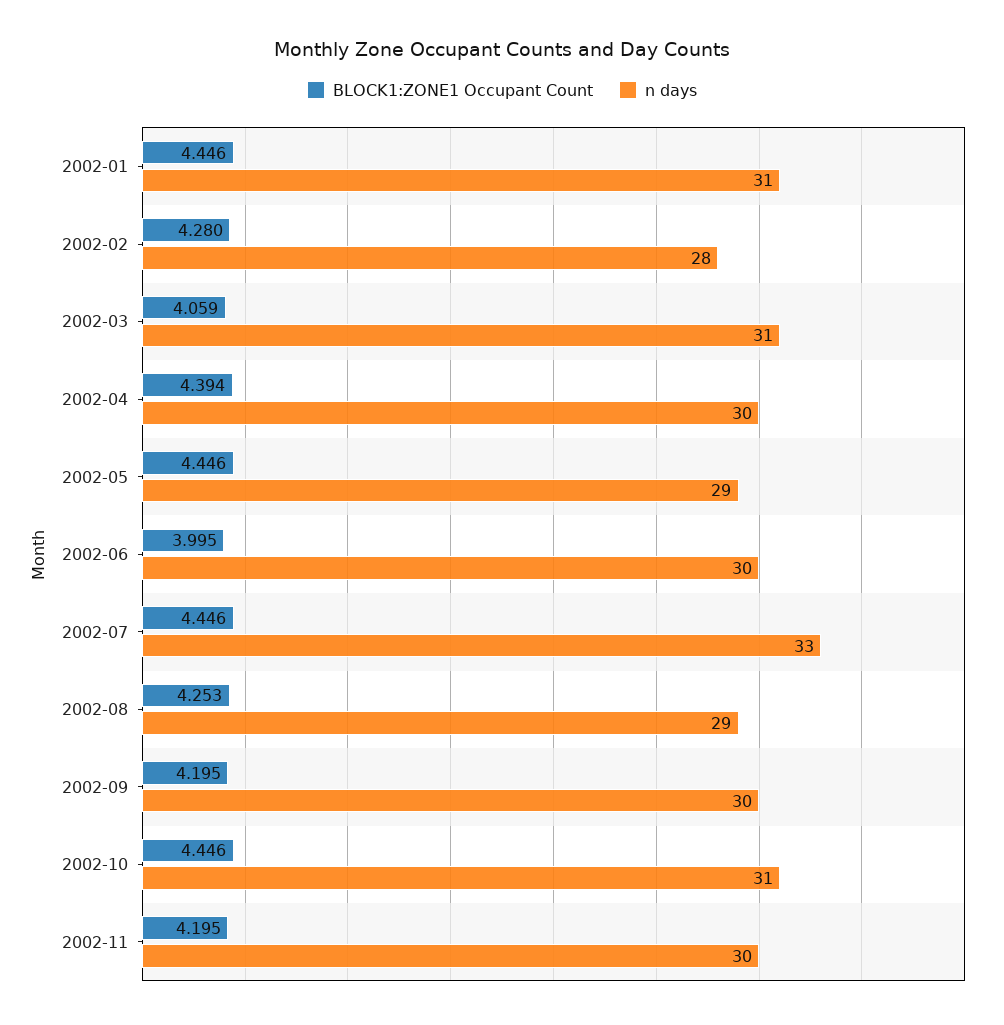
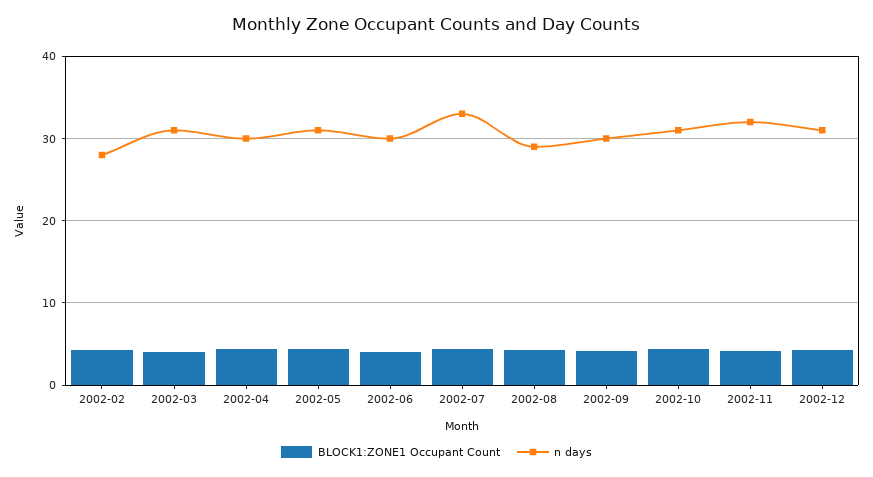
BLOCK1:ZONE1 Occupant Count, 2002-01: 4.446 -> none
n days, 2002-01: 31 -> none
n days, 2002-05: 29 -> 31
n days, 2002-11: 30 -> 32
BLOCK1:ZONE1 Occupant Count, 2002-12: none -> 4
n days, 2002-12: none -> 31

